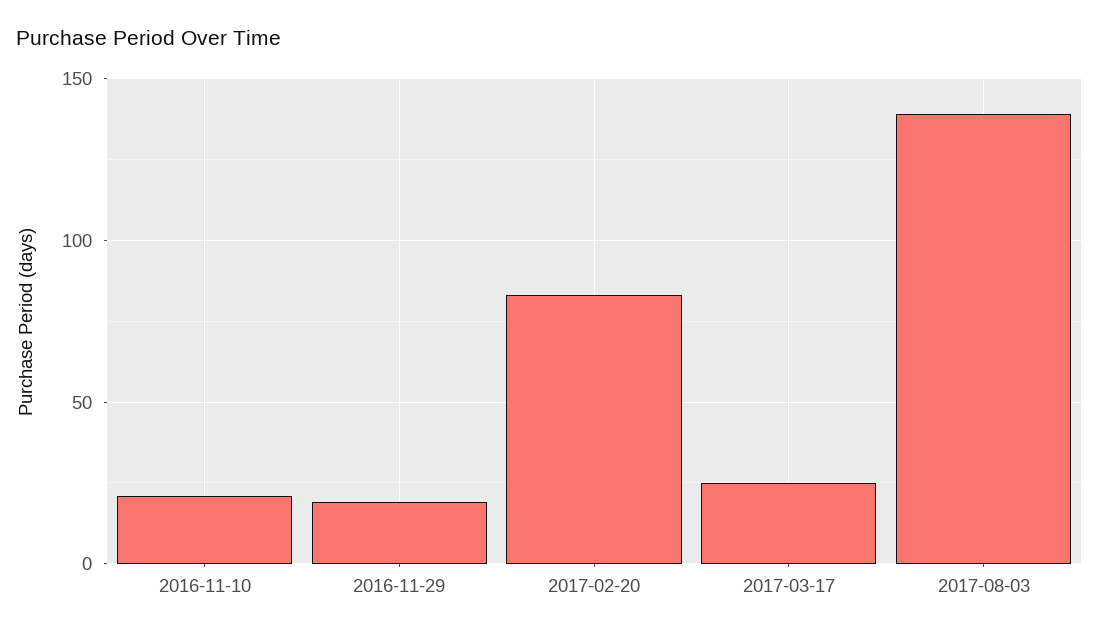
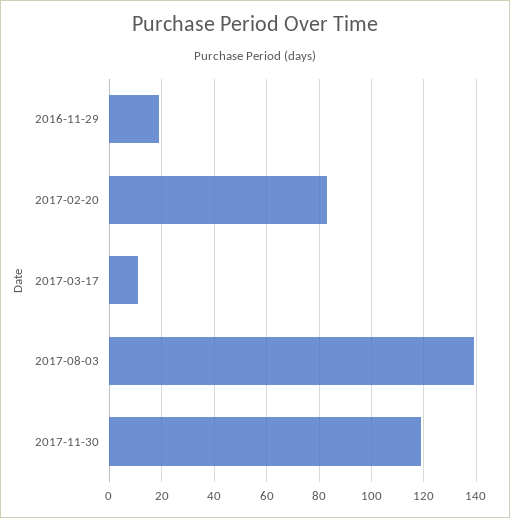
2016-11-10: 20 -> none
2017-03-17: 25 -> 10
2017-11-30: none -> 120

